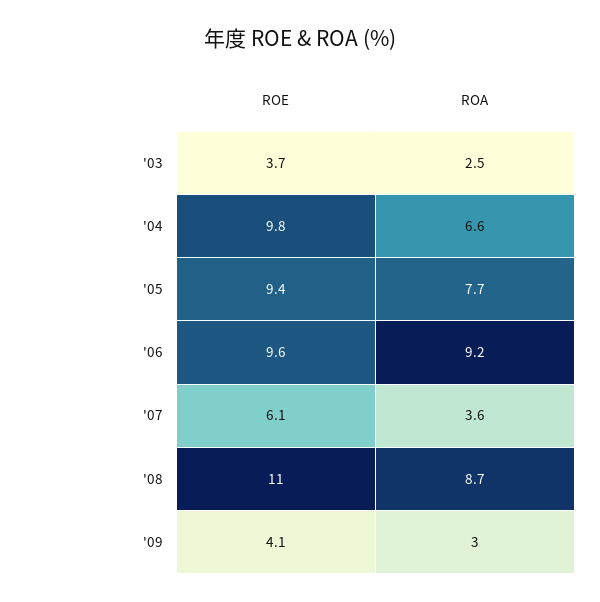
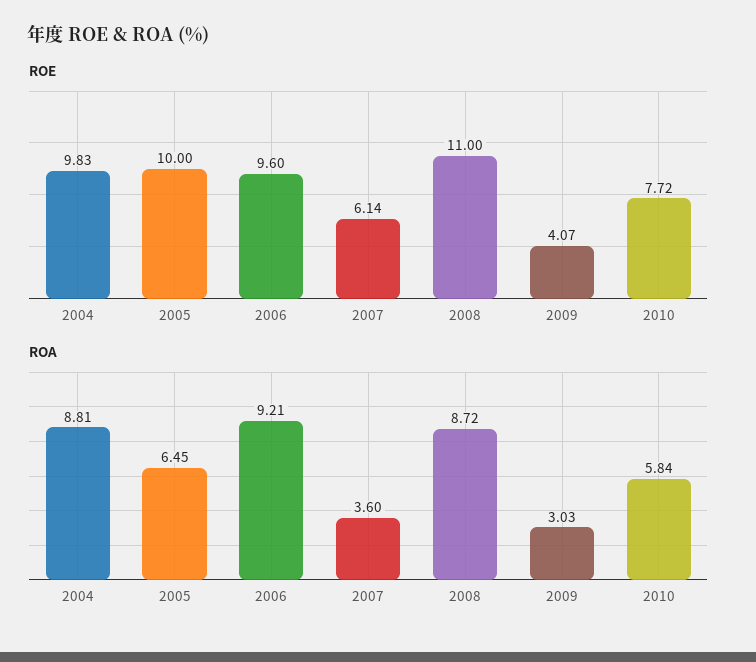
ROE, '03: 3.7 -> none
ROA, '03: 2.5 -> none
ROA, '04: 6.6 -> 8.81
ROE, '05: 9.4 -> 10
ROA, '05: 7.7 -> 6.45
ROE, 2010: none -> 7.72
ROA, 2010: none -> 5.84

